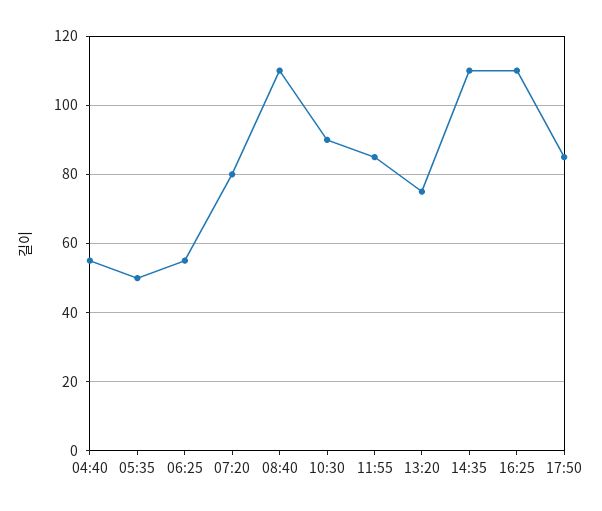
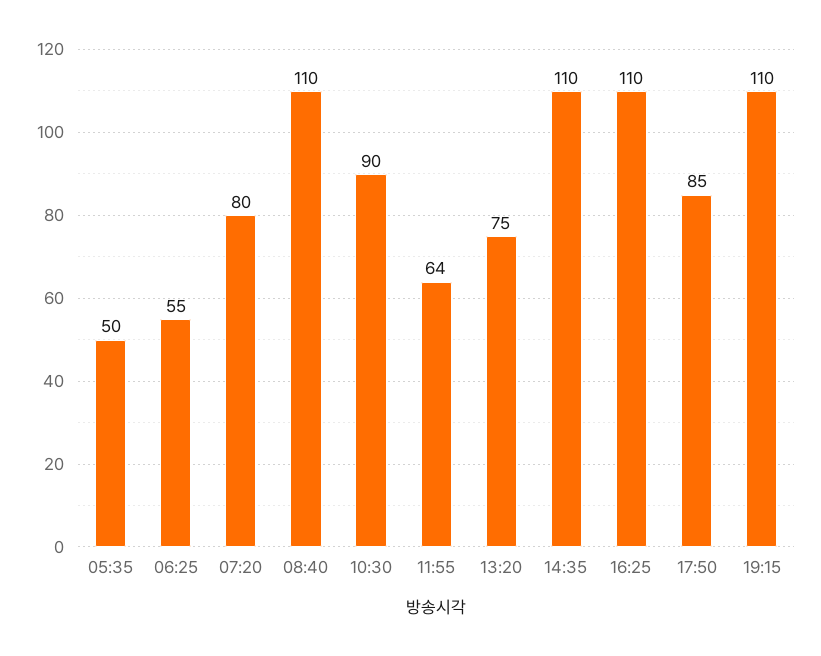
04:40: 55 -> none
11:55: 85 -> 64
19:15: none -> 110

